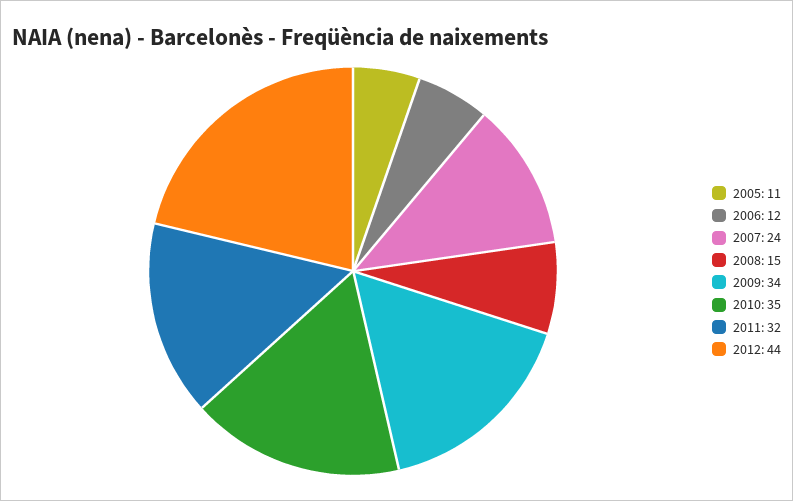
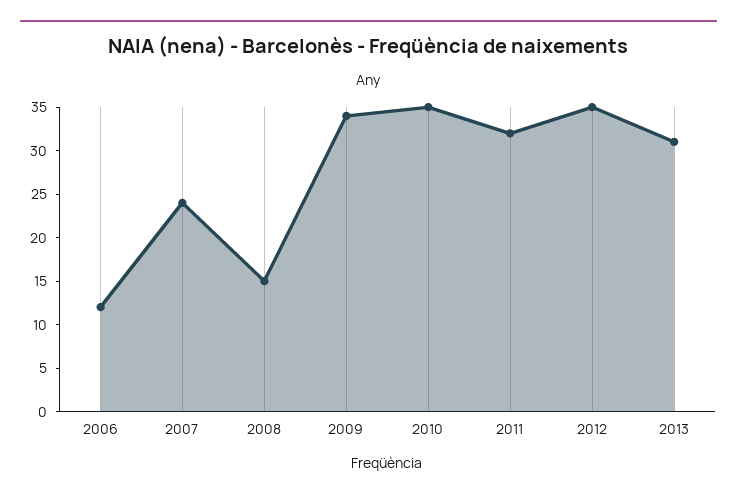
2005: 11 -> none
2012: 44 -> 35
2013: none -> 31

